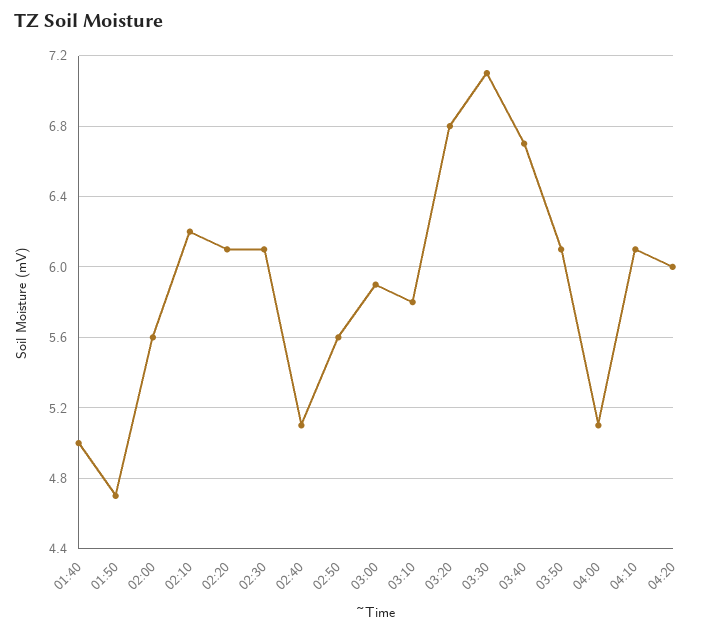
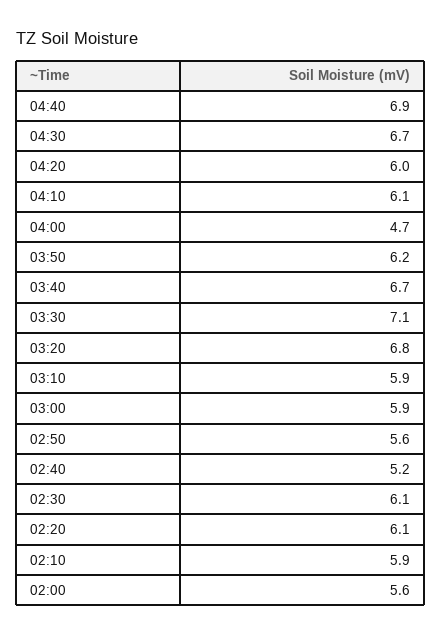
01:40: 5 -> none
01:50: 4.7 -> none
02:10: 6.2 -> 5.9
02:40: 5.1 -> 5.2
03:10: 5.8 -> 5.9
03:50: 6.1 -> 6.2
04:00: 5.1 -> 4.7
04:40: none -> 6.9
04:30: none -> 6.7

